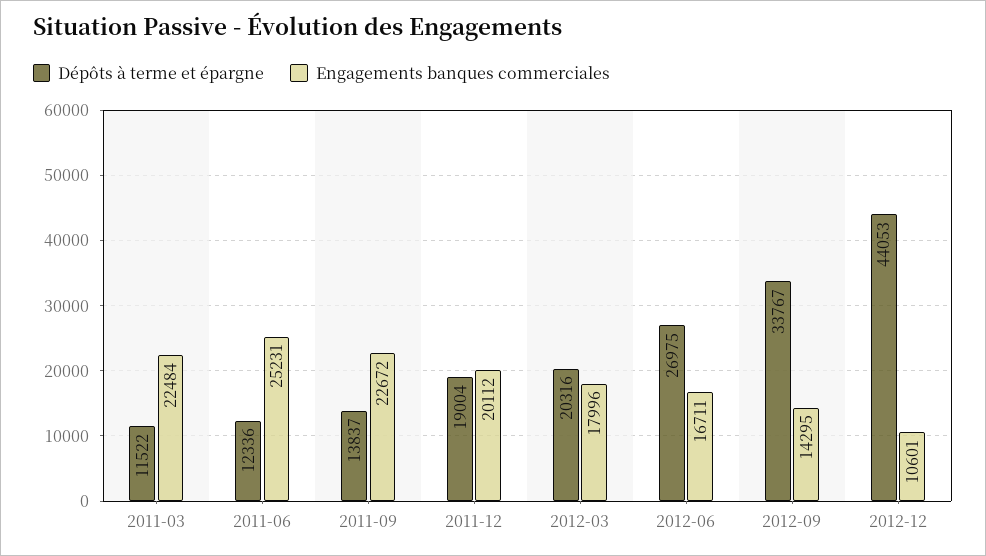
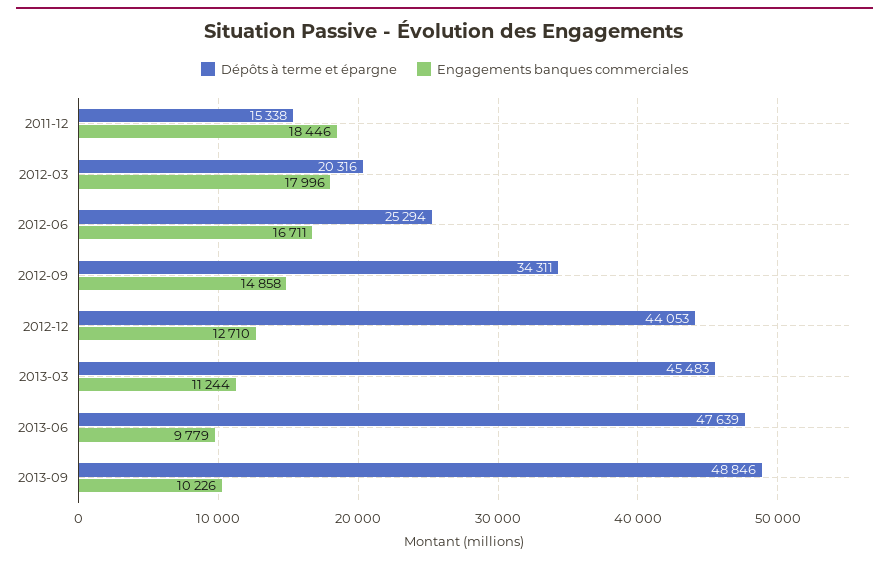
Dépôts à terme et épargne, 2011-03: 11522 -> none
Engagements banques commerciales, 2011-03: 22484 -> none
Dépôts à terme et épargne, 2011-06: 12336 -> none
Engagements banques commerciales, 2011-06: 25231 -> none
Dépôts à terme et épargne, 2011-09: 13837 -> none
Engagements banques commerciales, 2011-09: 22672 -> none
Dépôts à terme et épargne, 2011-12: 19004 -> 15338
Engagements banques commerciales, 2011-12: 20112 -> 18446
Dépôts à terme et épargne, 2012-06: 26975 -> 25294
Dépôts à terme et épargne, 2012-09: 33767 -> 34311
Engagements banques commerciales, 2012-09: 14295 -> 14858
Engagements banques commerciales, 2012-12: 10601 -> 12710
Dépôts à terme et épargne, 2013-03: none -> 45483
Engagements banques commerciales, 2013-03: none -> 11244
Dépôts à terme et épargne, 2013-06: none -> 47639
Engagements banques commerciales, 2013-06: none -> 9779
Dépôts à terme et épargne, 2013-09: none -> 48846
Engagements banques commerciales, 2013-09: none -> 10226

